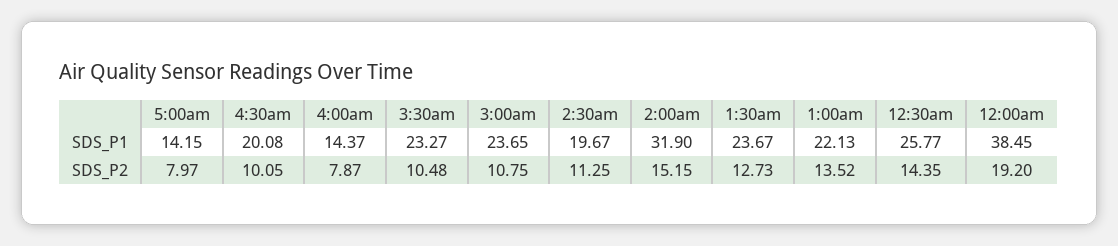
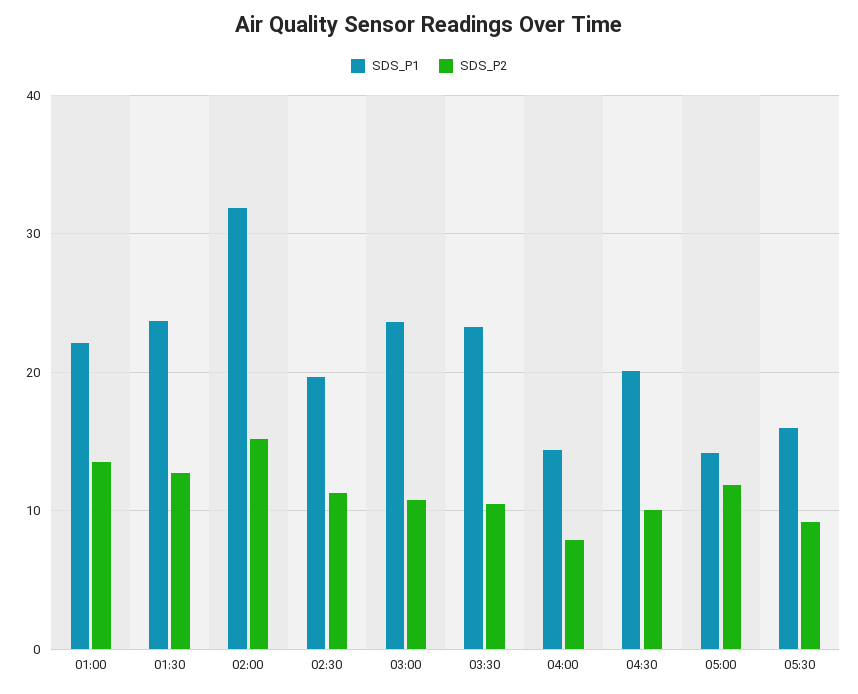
SDS_P1, 12:30am: 25.77 -> none
SDS_P1, 12:00am: 38.45 -> none
SDS_P2, 5:00am: 7.97 -> 12
SDS_P2, 12:30am: 14.35 -> none
SDS_P2, 12:00am: 19.2 -> none
SDS_P1, 05:30: none -> 16
SDS_P2, 05:30: none -> 9

